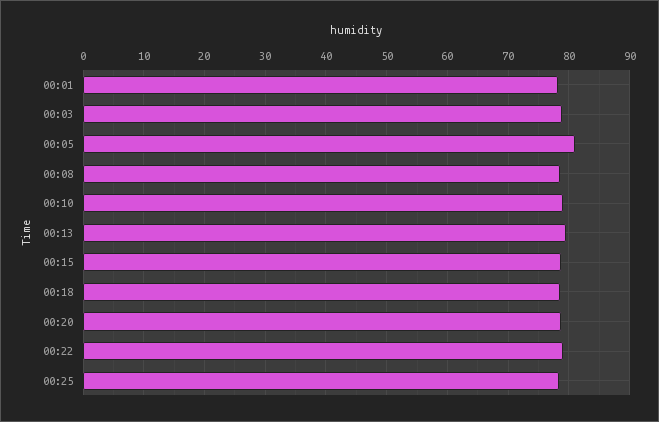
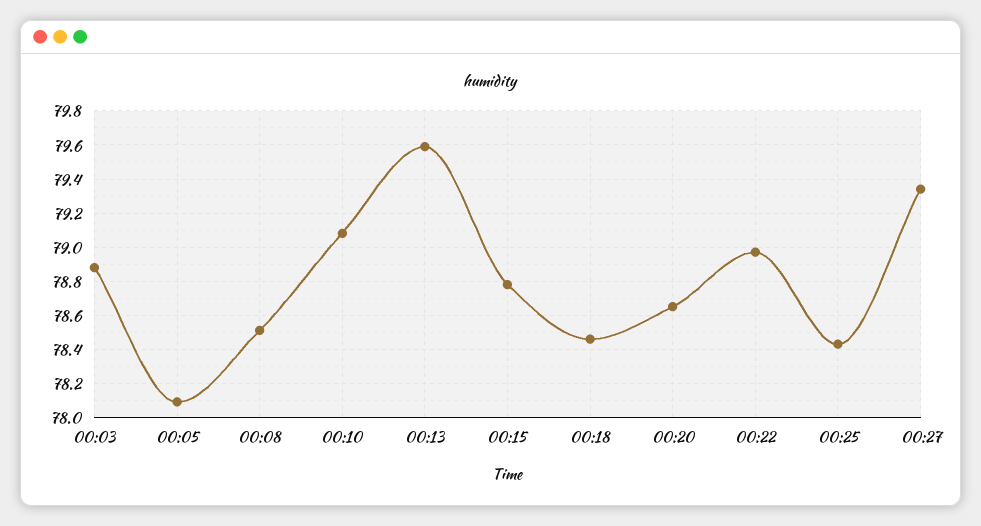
00:01: 78 -> none
00:05: 81 -> 78.1
00:27: none -> 79.35

